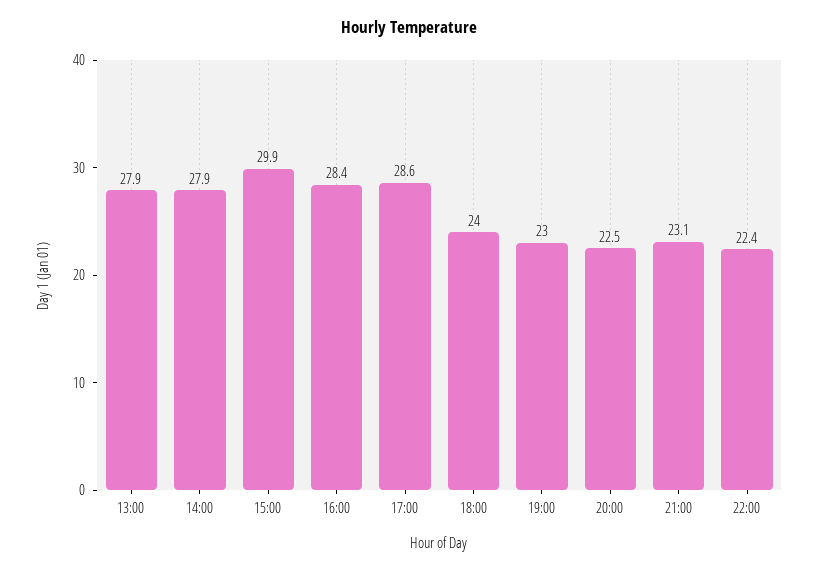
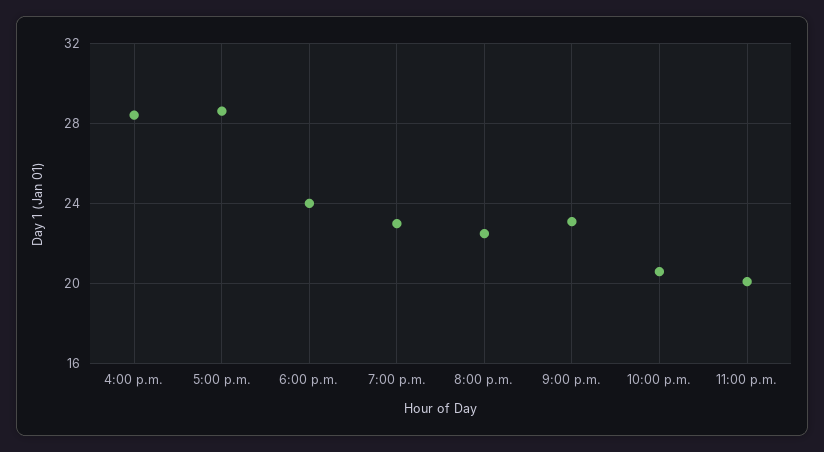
13:00: 27.9 -> none
14:00: 27.9 -> none
15:00: 29.9 -> none
22:00: 22.4 -> 20.5
11:00 p.m.: none -> 20

